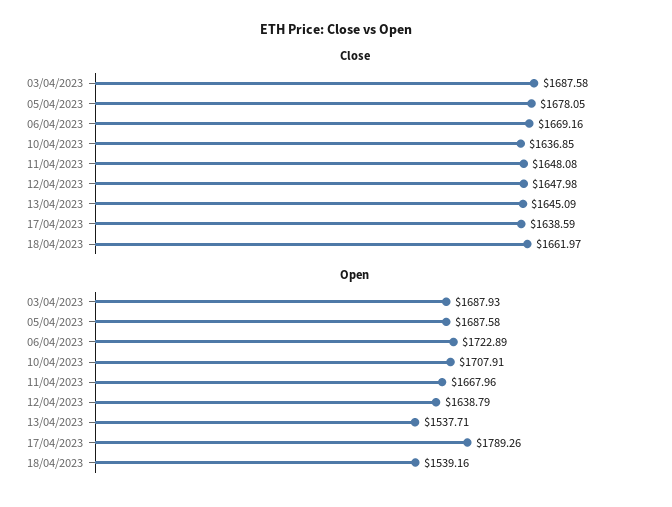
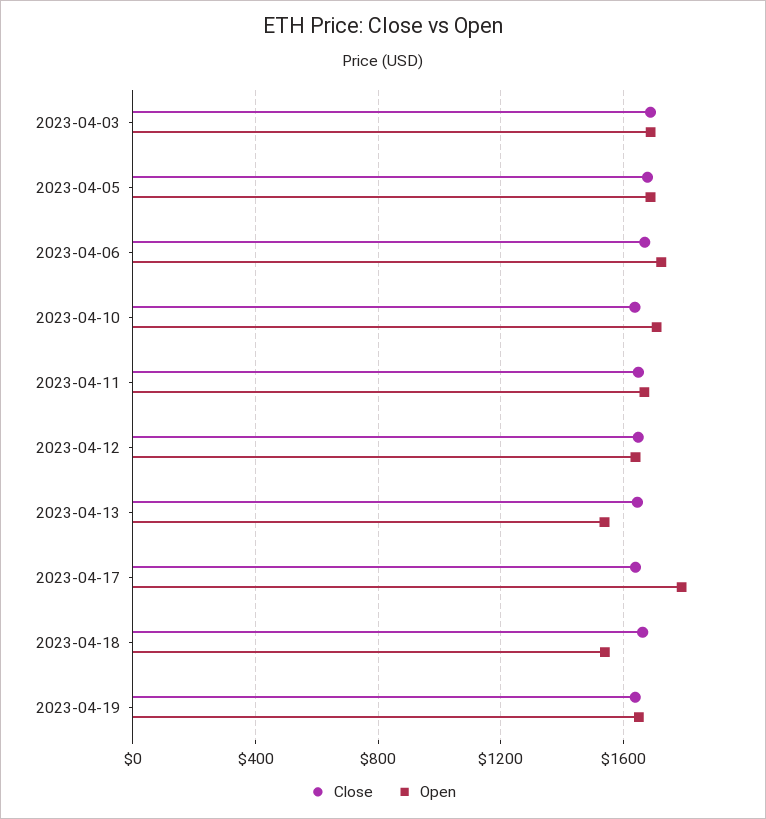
Close, 2023-04-19: none -> 1650
Open, 2023-04-19: none -> 1650

